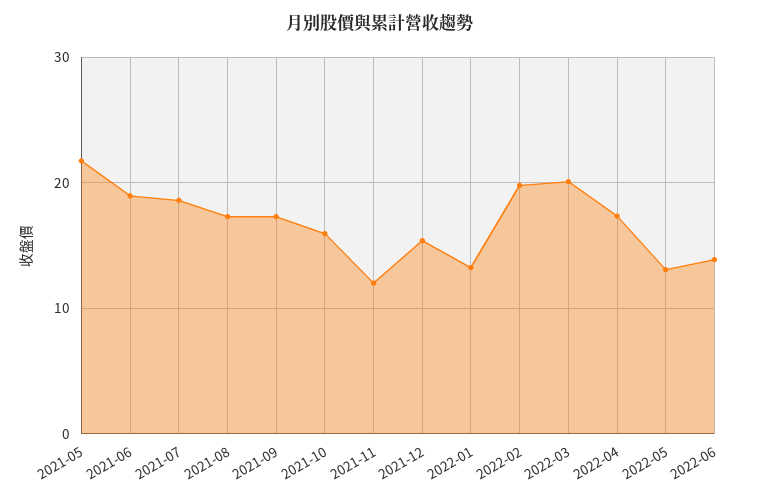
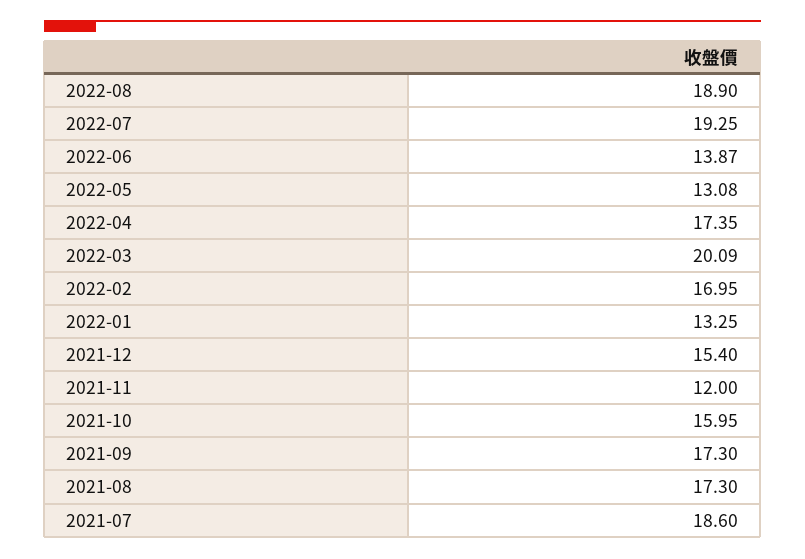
2021-05: 22 -> none
2021-06: 19 -> none
2022-02: 20 -> 16.95
2022-08: none -> 18.9
2022-07: none -> 19.25

